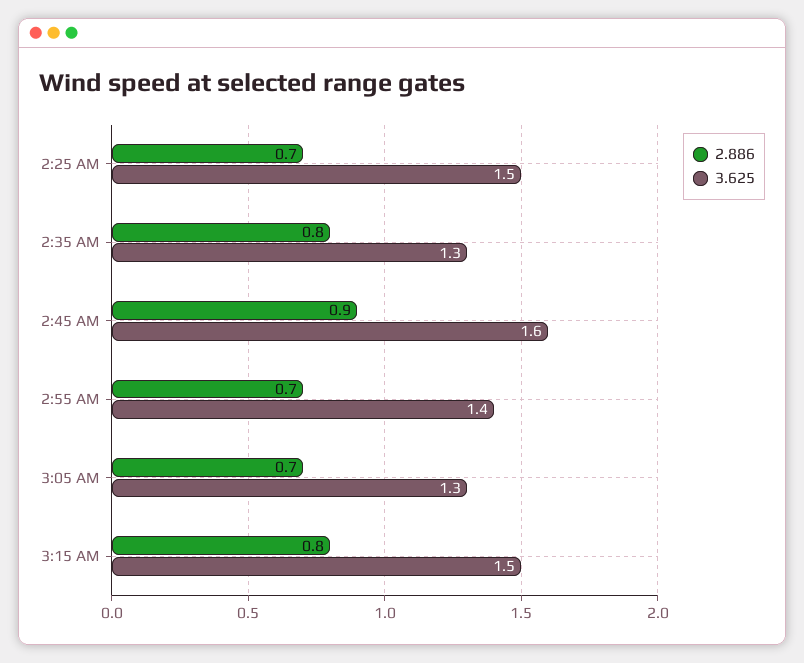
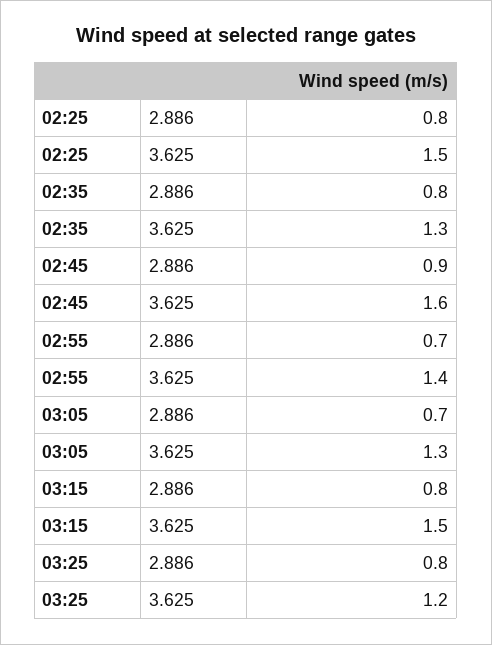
2.886, 2:25 AM: 0.7 -> 0.8
2.886, 03:25: none -> 0.8
3.625, 03:25: none -> 1.2

